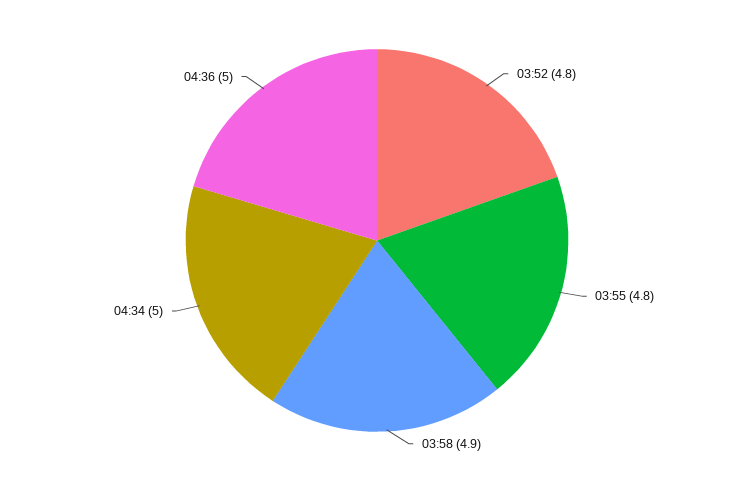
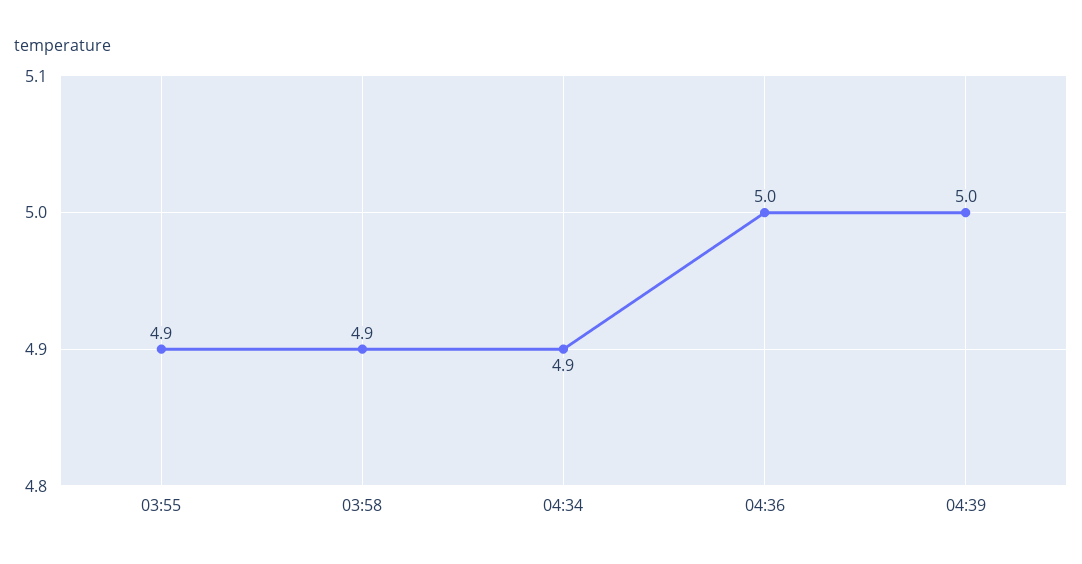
03:52: 4.8 -> none
03:55: 4.8 -> 4.9
04:34: 5 -> 4.9
04:39: none -> 5

